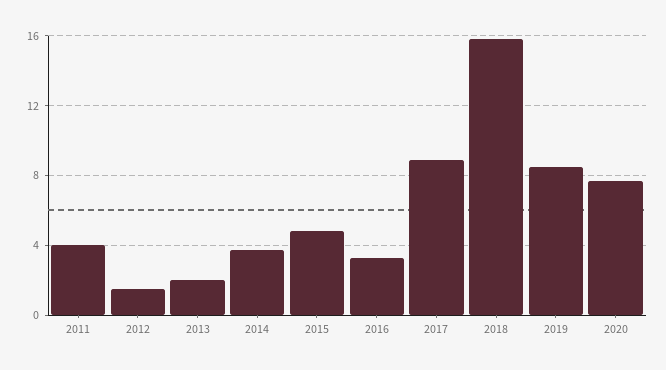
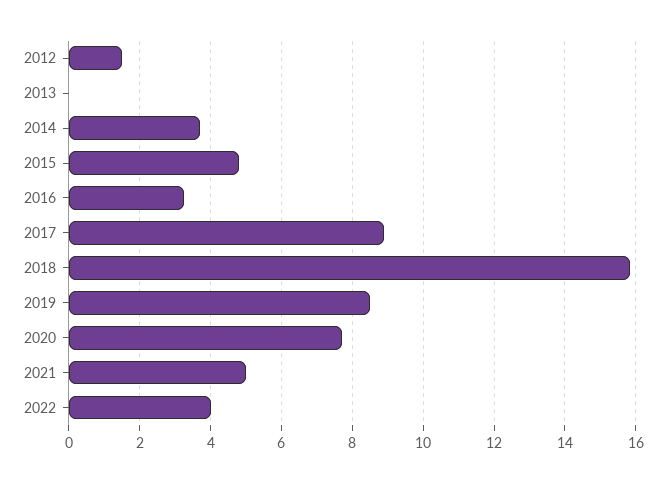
2011: 4 -> none
2013: 2 -> 0
2021: none -> 5
2022: none -> 4

